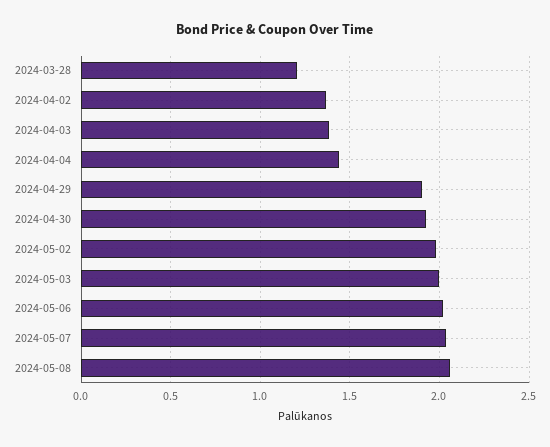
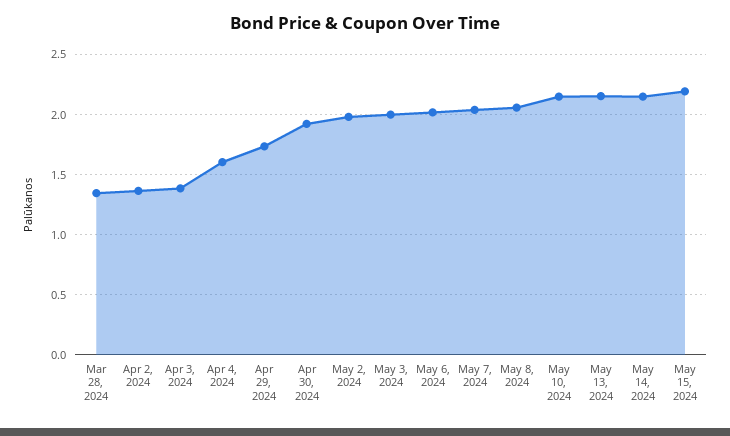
2024-03-28: 1.2 -> 1.35
2024-04-04: 1.45 -> 1.6
2024-04-29: 1.9 -> 1.75
May 10, 2024: none -> 2.15
May 13, 2024: none -> 2.15
May 14, 2024: none -> 2.15
May 15, 2024: none -> 2.2

